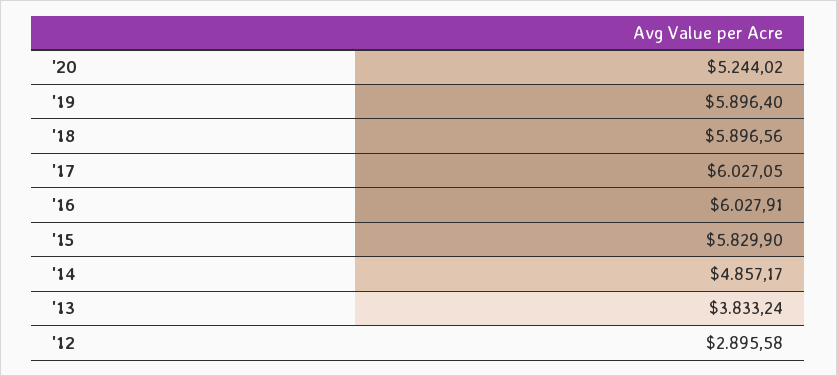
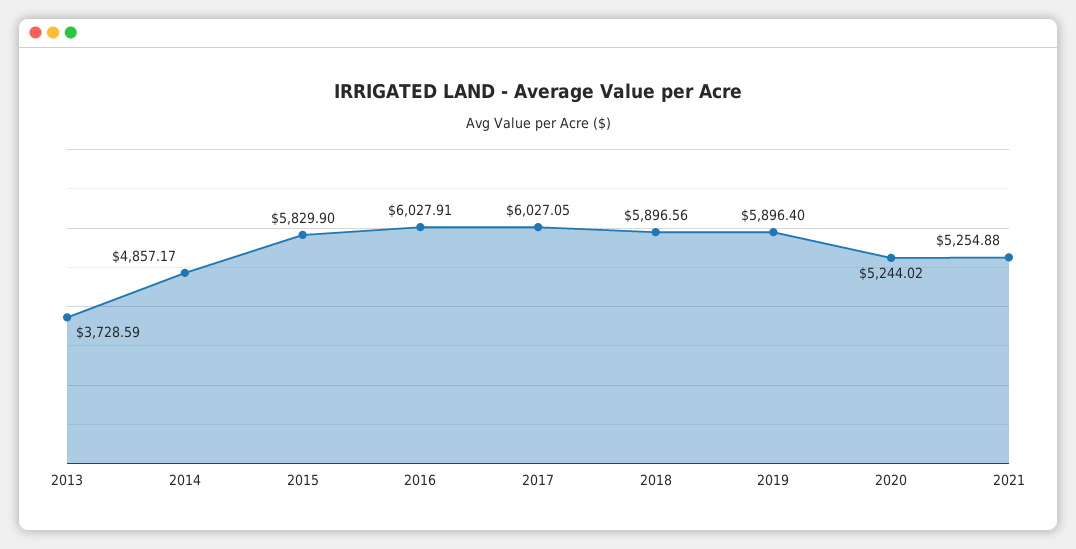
'13: 3833.24 -> 3728.59
'12: 2895.58 -> none
2021: none -> 5254.88

